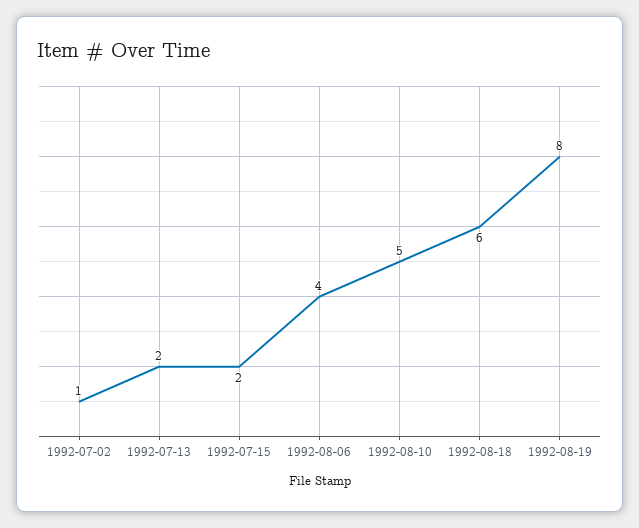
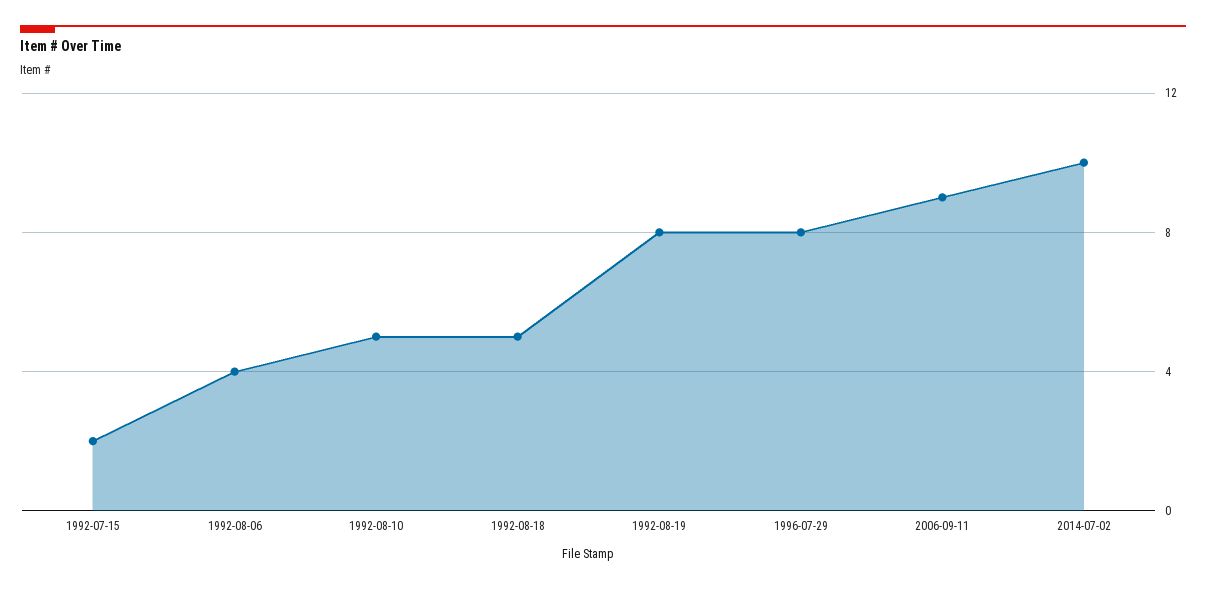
1992-07-02: 1 -> none
1992-07-13: 2 -> none
1992-08-18: 6 -> 5
1996-07-29: none -> 8
2006-09-11: none -> 9
2014-07-02: none -> 10

